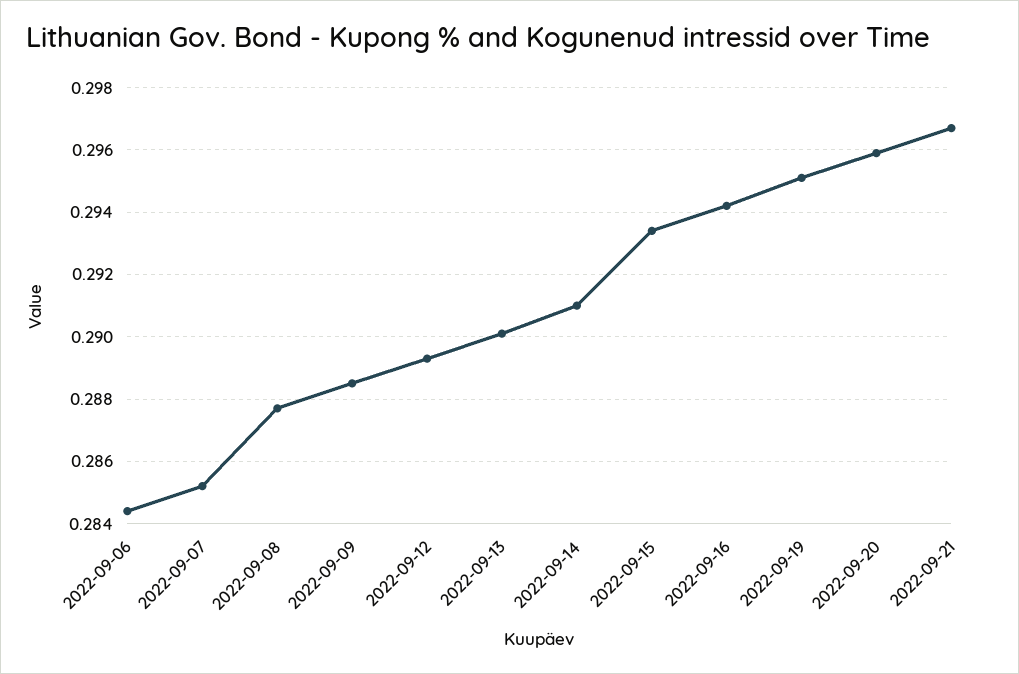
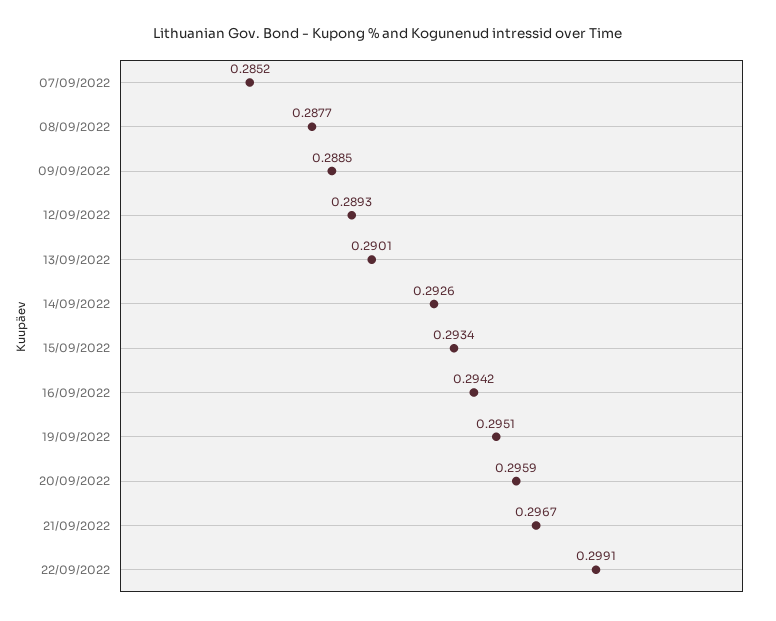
2022-09-06: 0.2845 -> none
2022-09-14: 0.291 -> 0.2926
22/09/2022: none -> 0.2991

